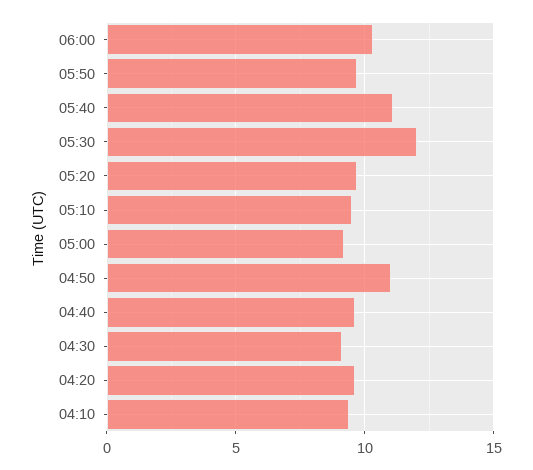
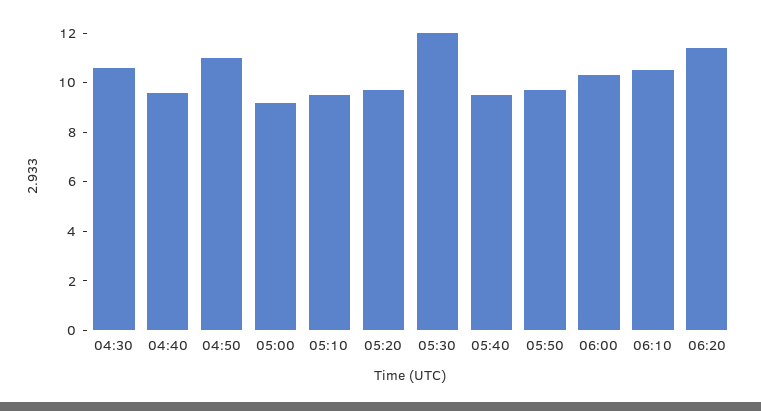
05:40: 11 -> 9.5
04:30: 9 -> 10.5
04:20: 9.5 -> none
04:10: 9.5 -> none
06:10: none -> 10.5
06:20: none -> 11.5

